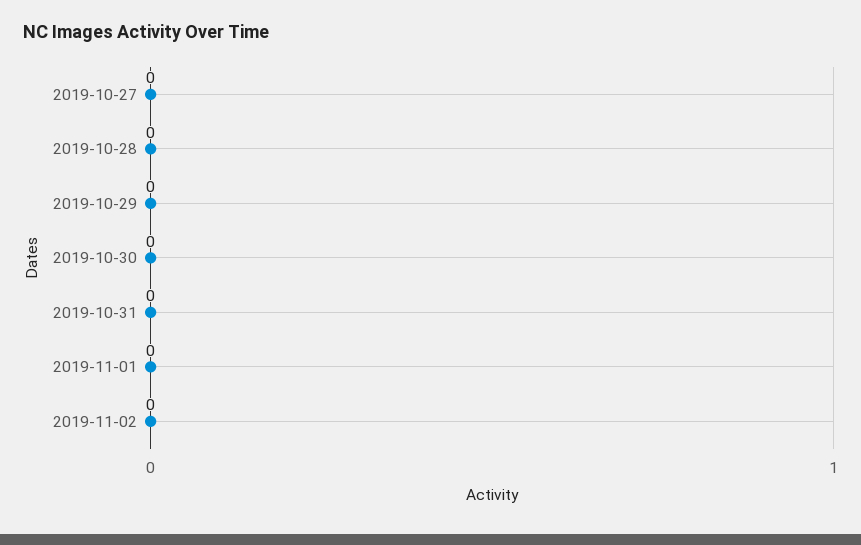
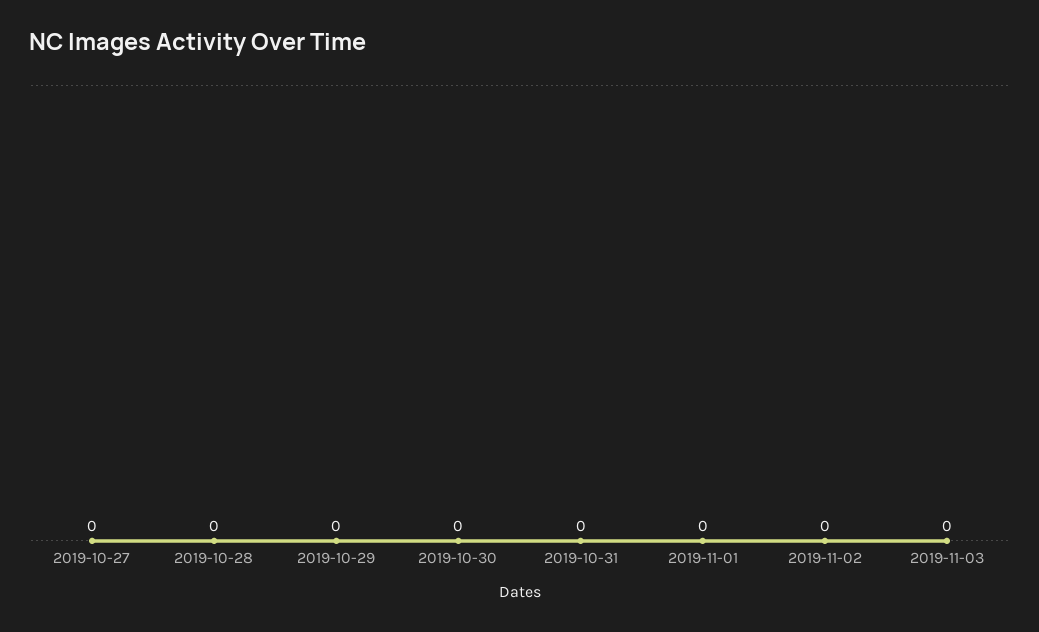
2019-11-03: none -> 0

